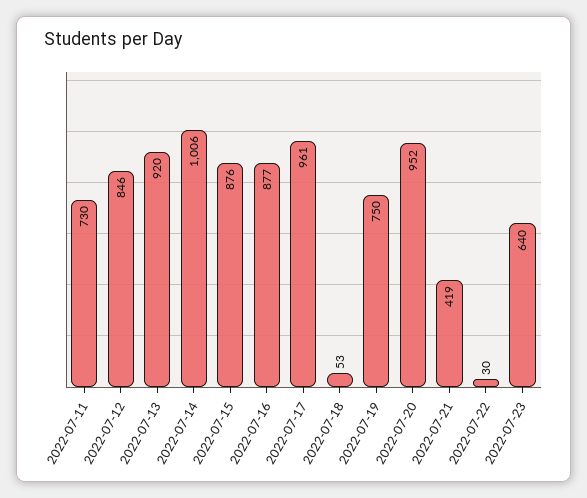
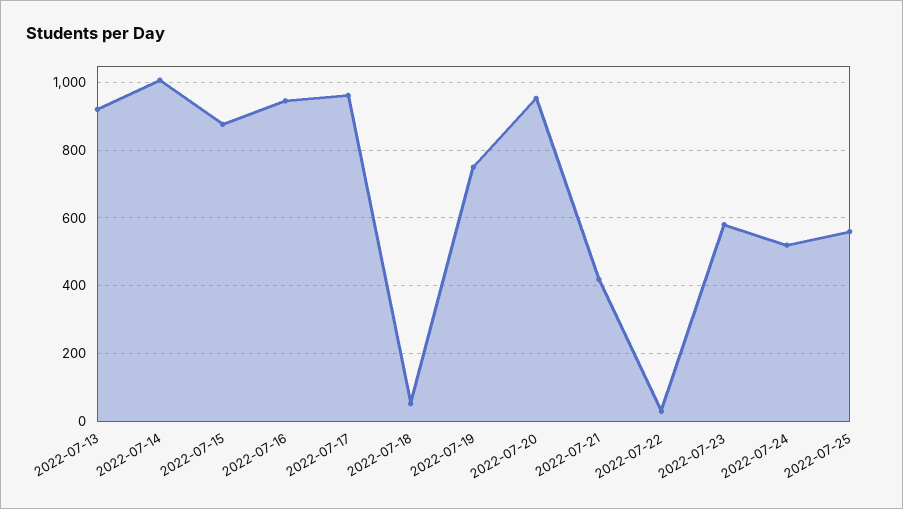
2022-07-11: 730 -> none
2022-07-12: 846 -> none
2022-07-16: 877 -> 940
2022-07-23: 640 -> 580
2022-07-24: none -> 520
2022-07-25: none -> 560

